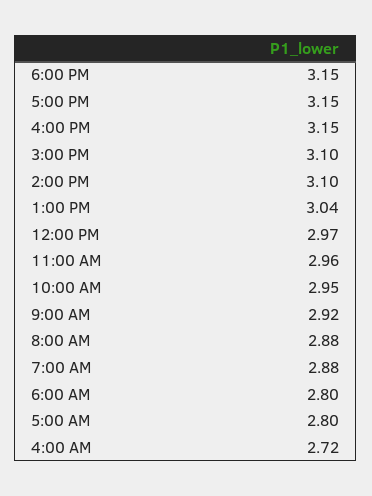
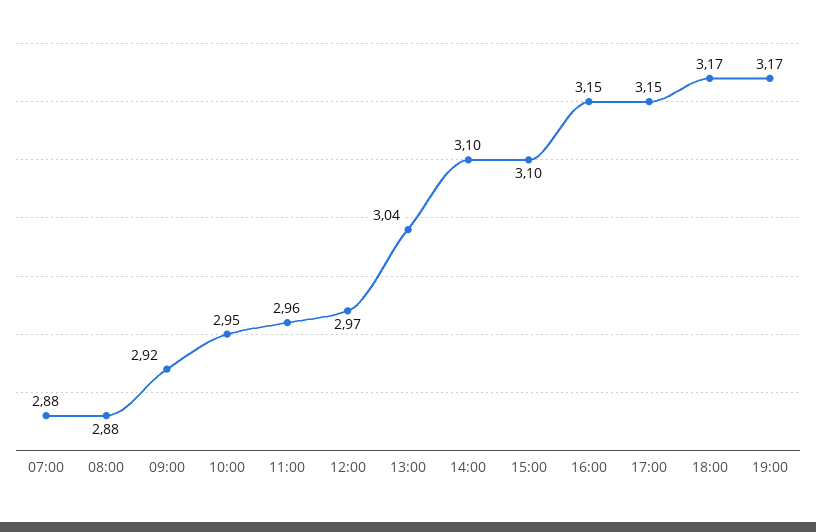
6:00 PM: 3.15 -> 3.17
6:00 AM: 2.8 -> none
5:00 AM: 2.8 -> none
4:00 AM: 2.72 -> none
19:00: none -> 3.17

